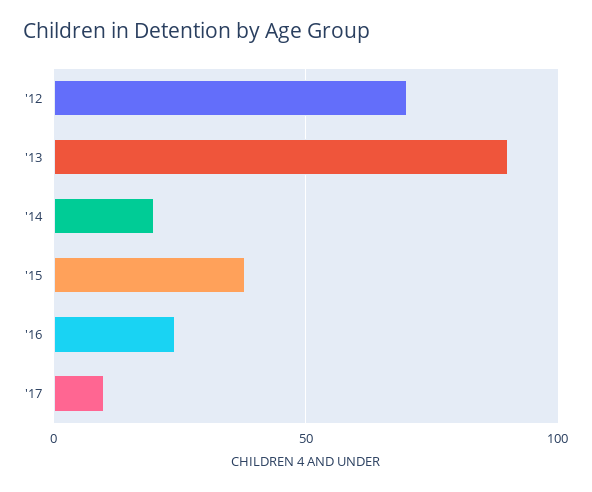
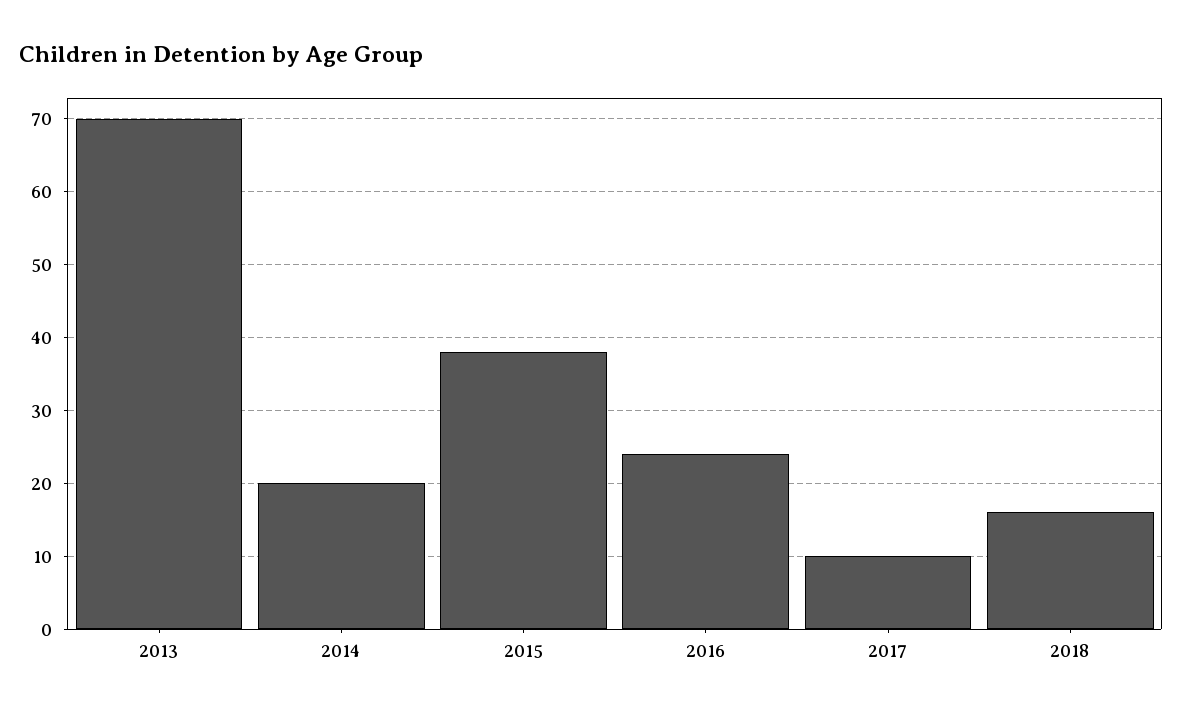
'12: 70 -> none
'13: 90 -> 70
2018: none -> 16

